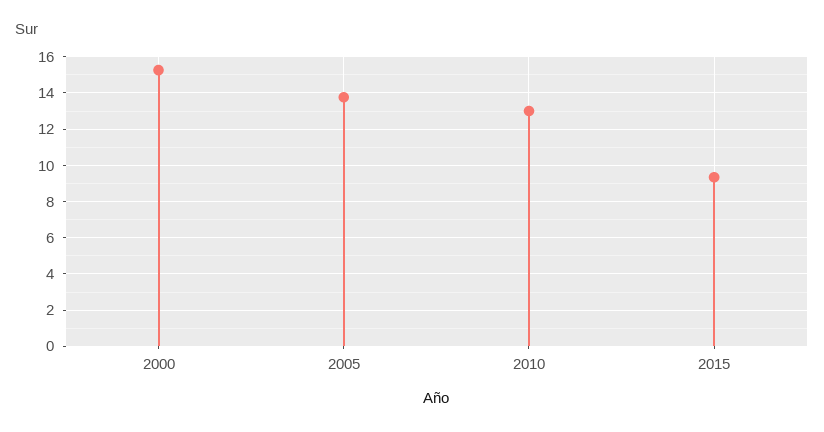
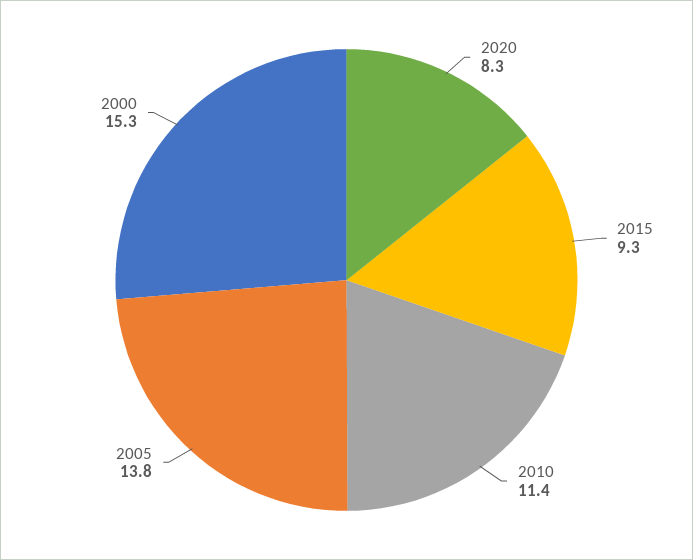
2010: 13 -> 11.4
2020: none -> 8.3

